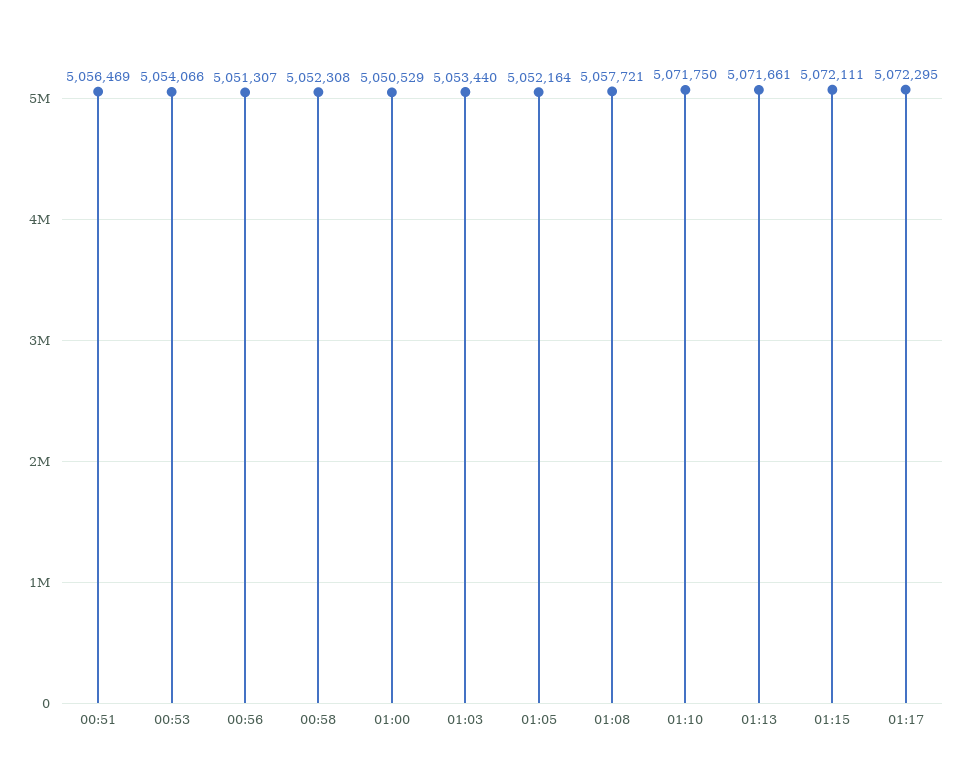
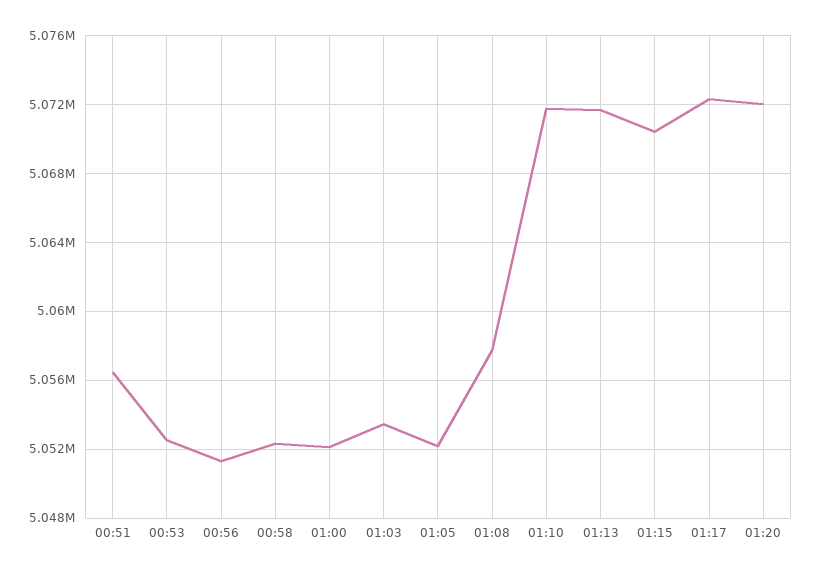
00:53: 5054066 -> 5052500
01:00: 5050529 -> 5052000
01:15: 5072111 -> 5070500
01:20: none -> 5072000

